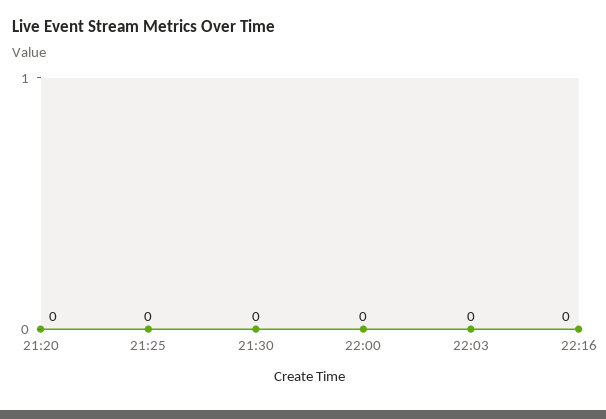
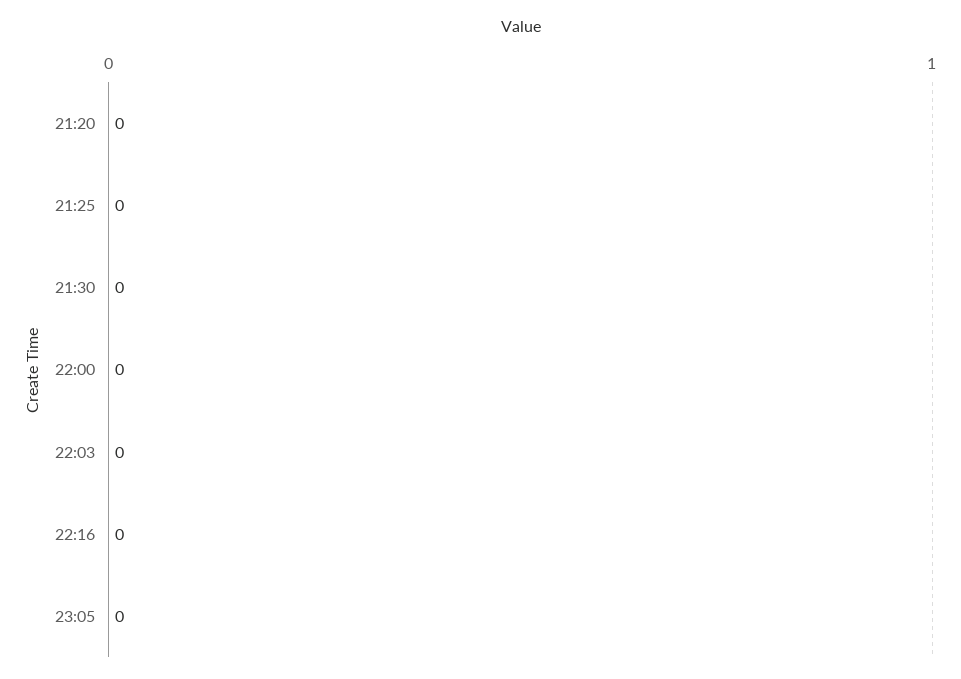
23:05: none -> 0

